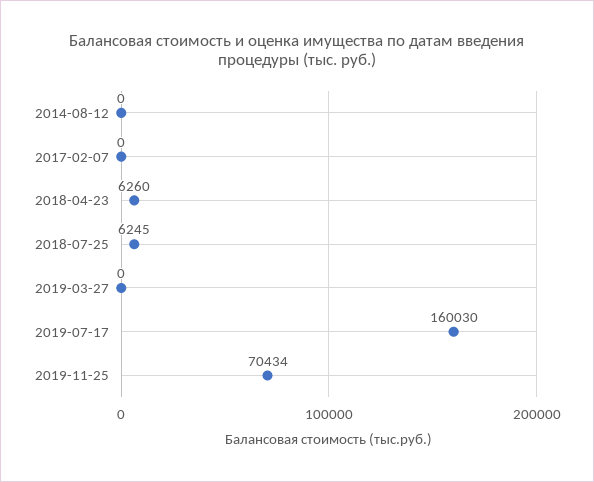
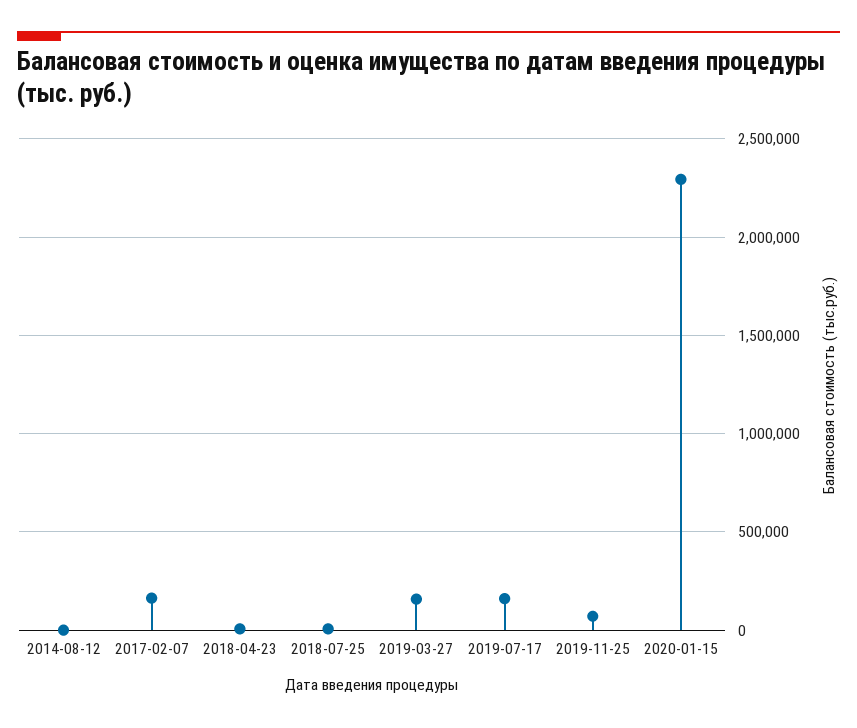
2017-02-07: 0 -> 150000
2019-03-27: 0 -> 150000
2020-01-15: none -> 2300000

